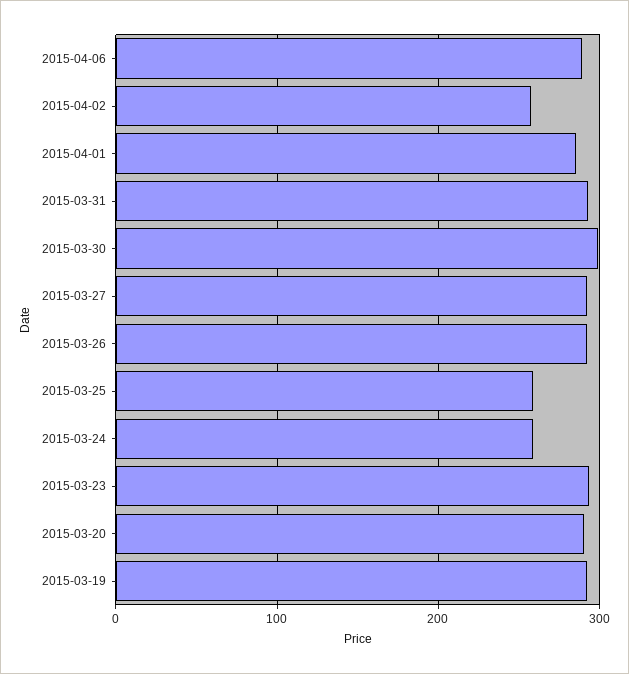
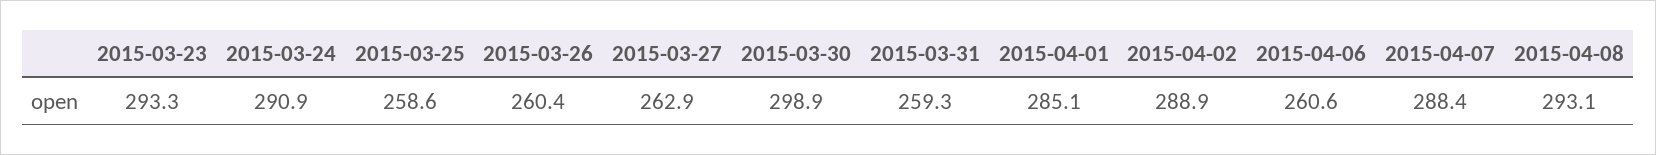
2015-04-06: 290 -> 260.6
2015-04-02: 260 -> 288.9
2015-03-31: 290 -> 259.3
2015-03-27: 290 -> 262.9
2015-03-26: 290 -> 260.4
2015-03-24: 260 -> 290.9
2015-03-20: 290 -> none
2015-03-19: 290 -> none
2015-04-07: none -> 288.4
2015-04-08: none -> 293.1

